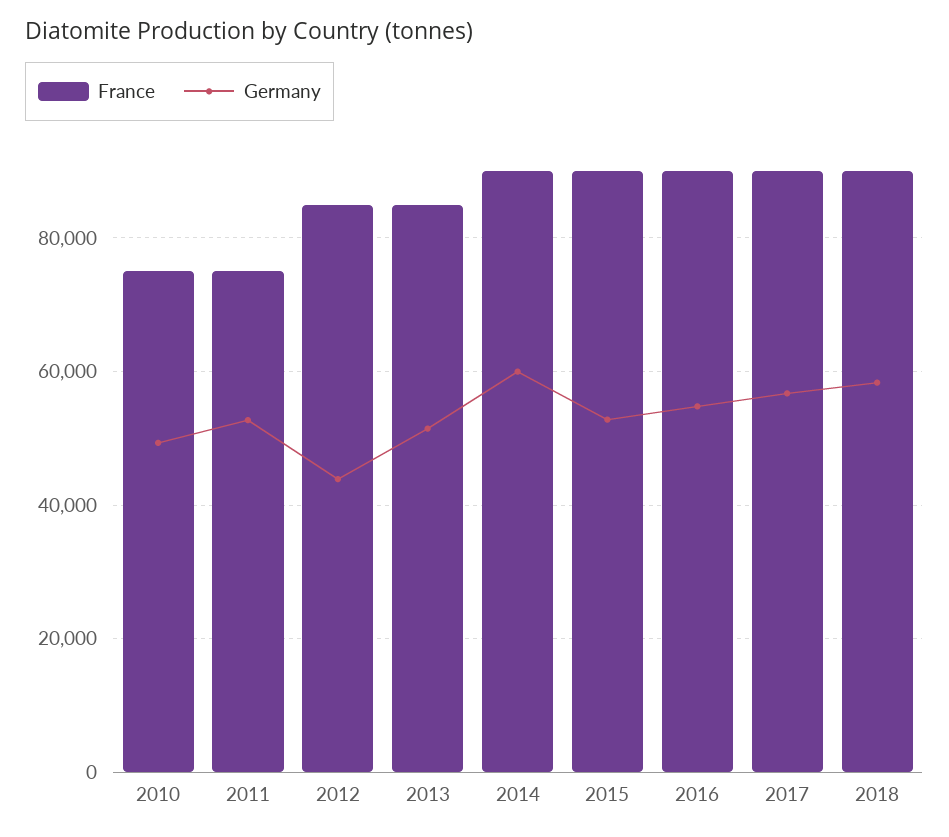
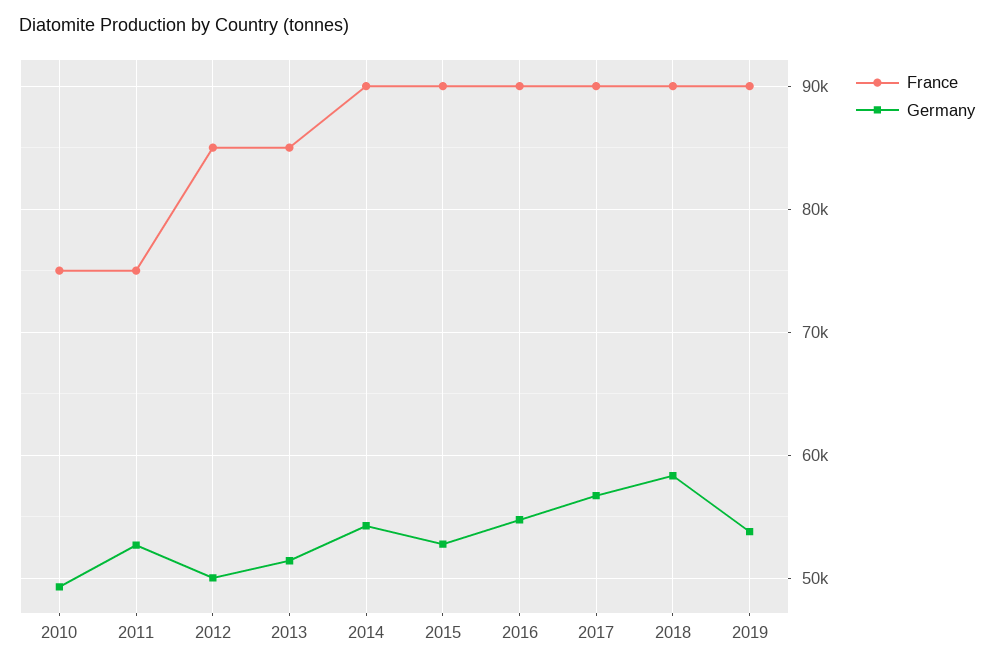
Germany, 2012: 44000 -> 50000
Germany, 2014: 60000 -> 54000
France, 2019: none -> 90000
Germany, 2019: none -> 54000

